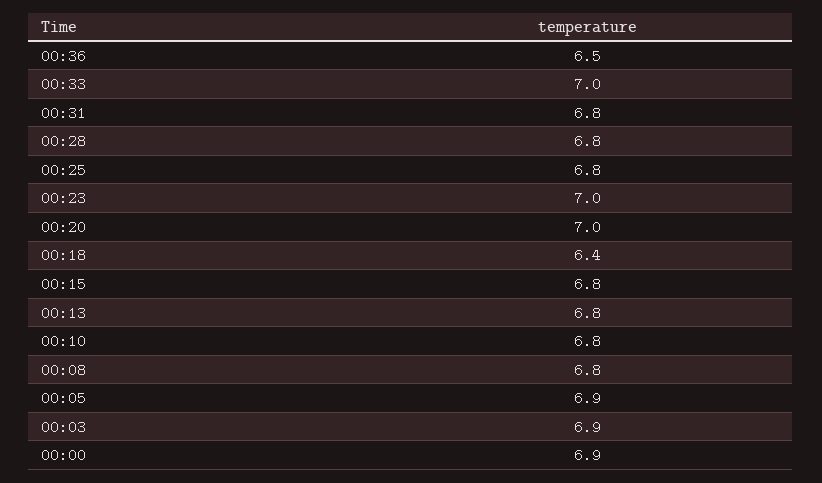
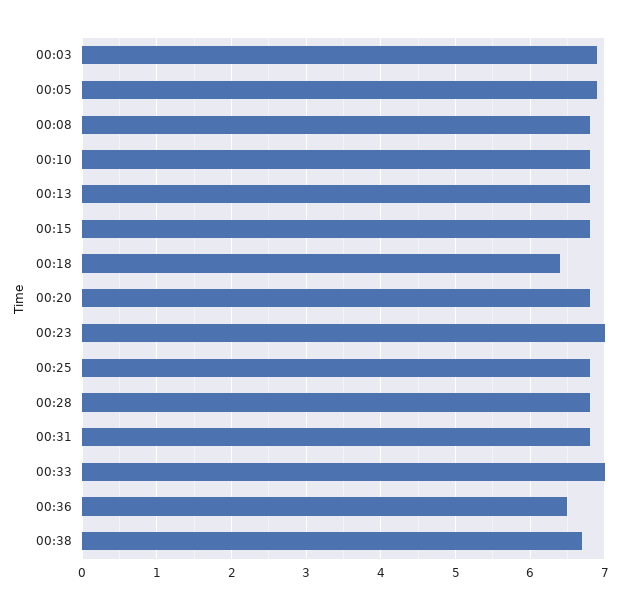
00:20: 7 -> 6.8
00:00: 6.9 -> none
00:38: none -> 6.7

